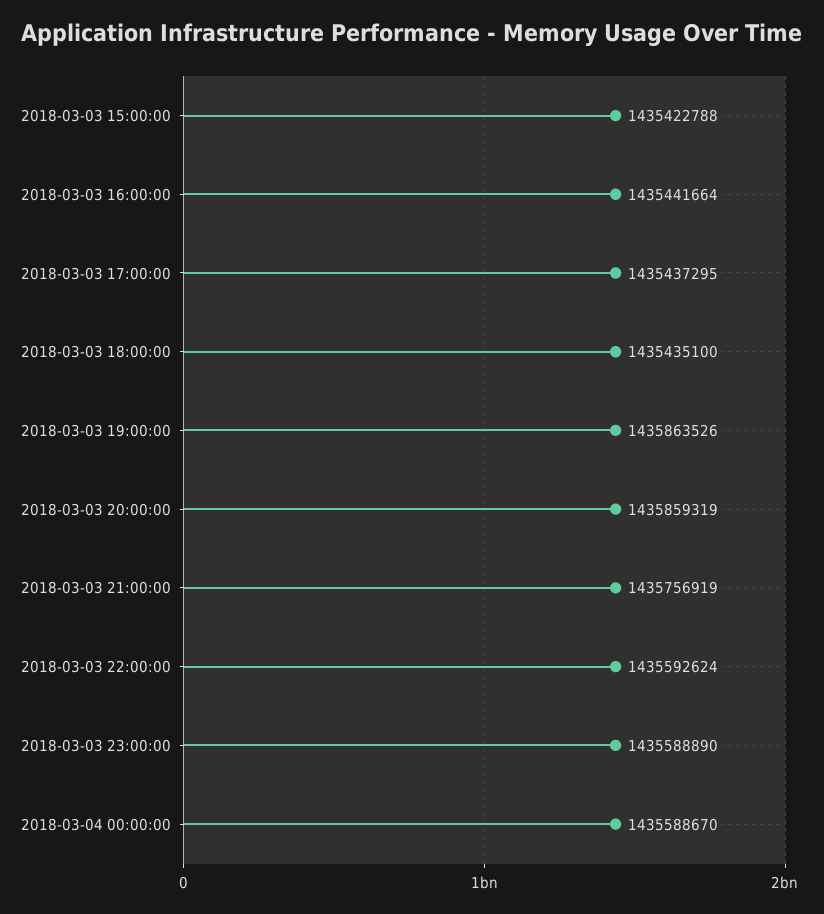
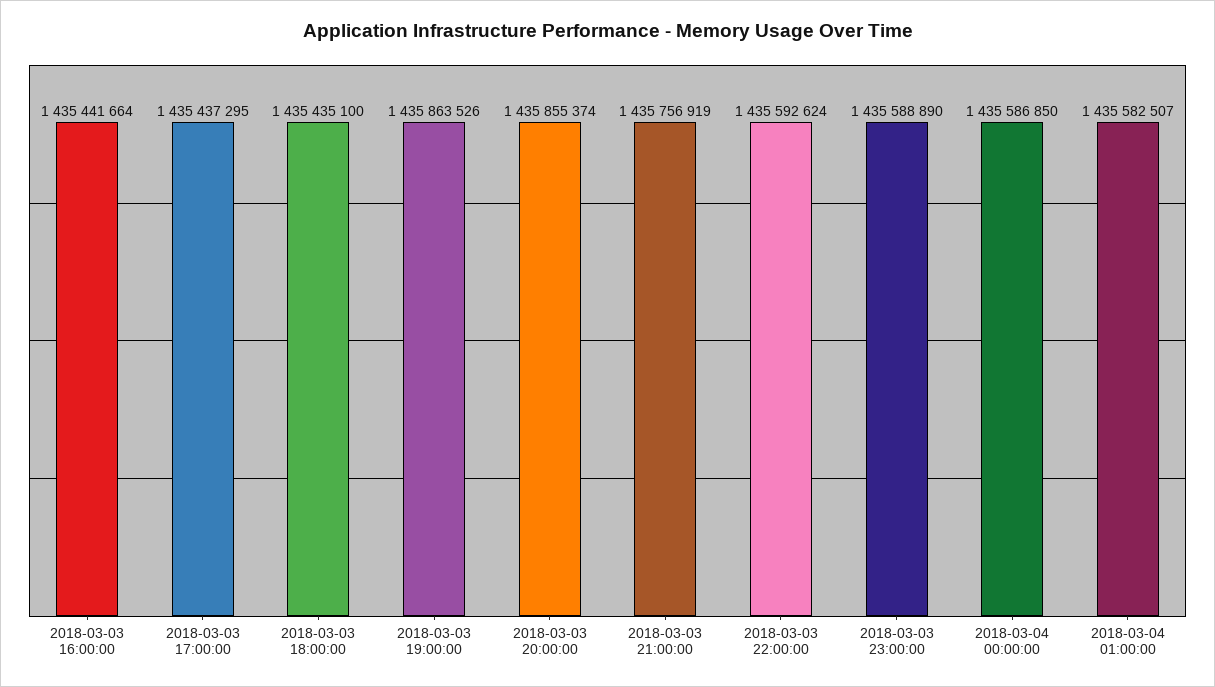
2018-03-03 15:00:00: 1435422788 -> none
2018-03-03 20:00:00: 1435859319 -> 1435855374
2018-03-04 00:00:00: 1435588670 -> 1435586850
2018-03-04 01:00:00: none -> 1435582507

